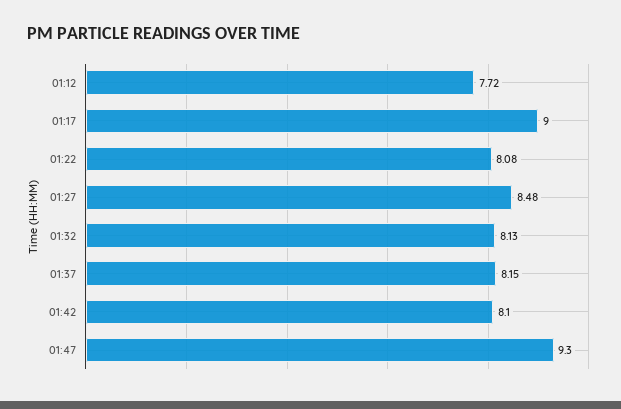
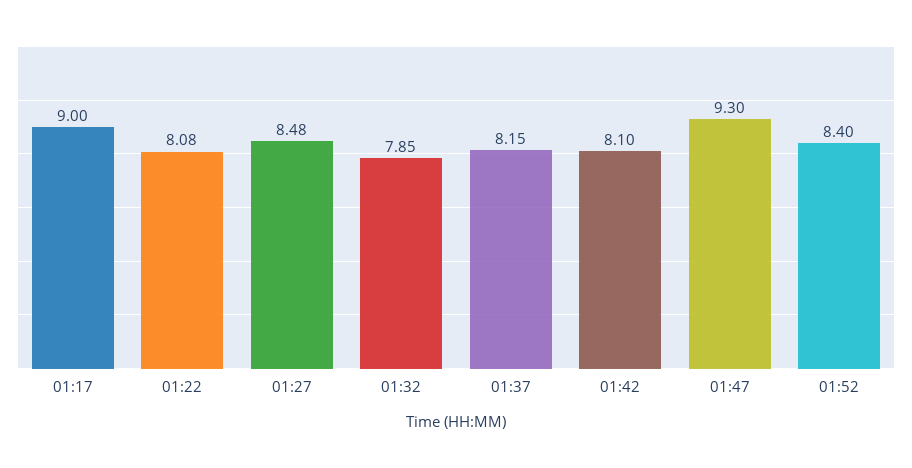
01:12: 7.72 -> none
01:32: 8.13 -> 7.85
01:52: none -> 8.4

